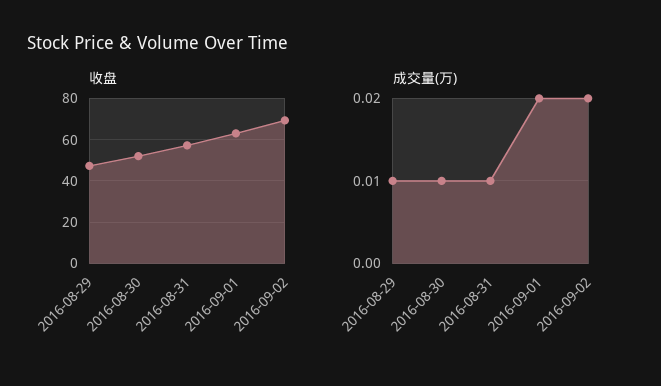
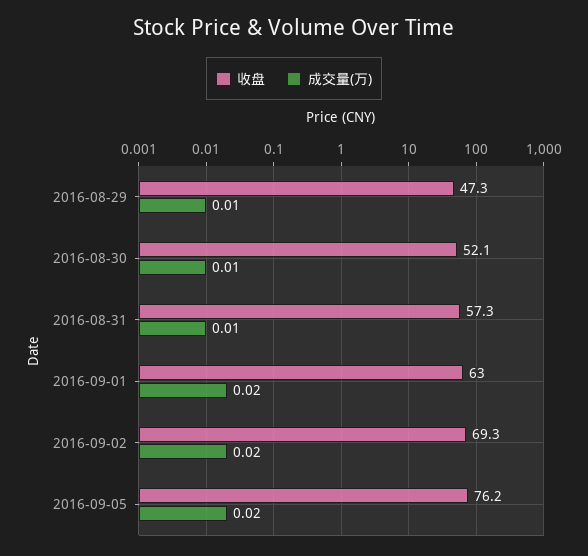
收盘, 2016-09-05: none -> 76.2
成交量(万), 2016-09-05: none -> 0.02

